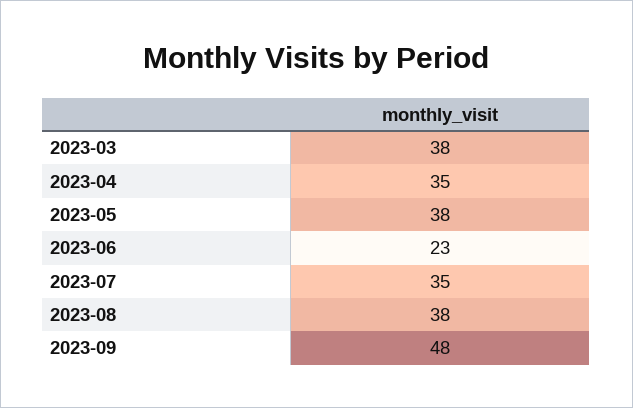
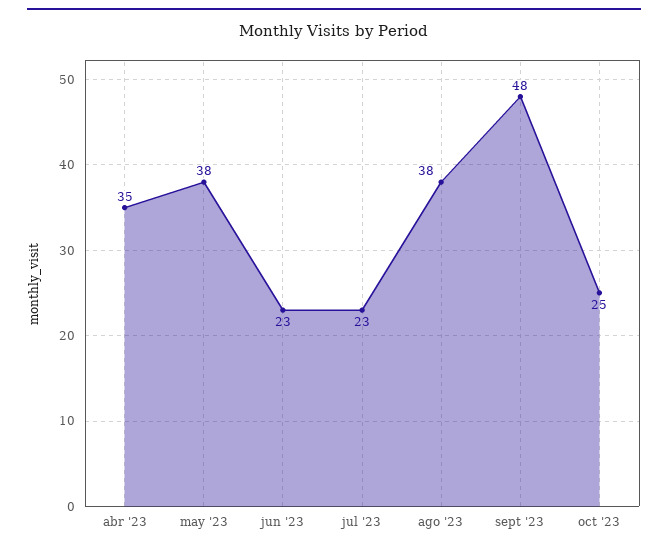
2023-03: 38 -> none
2023-07: 35 -> 23
oct '23: none -> 25

